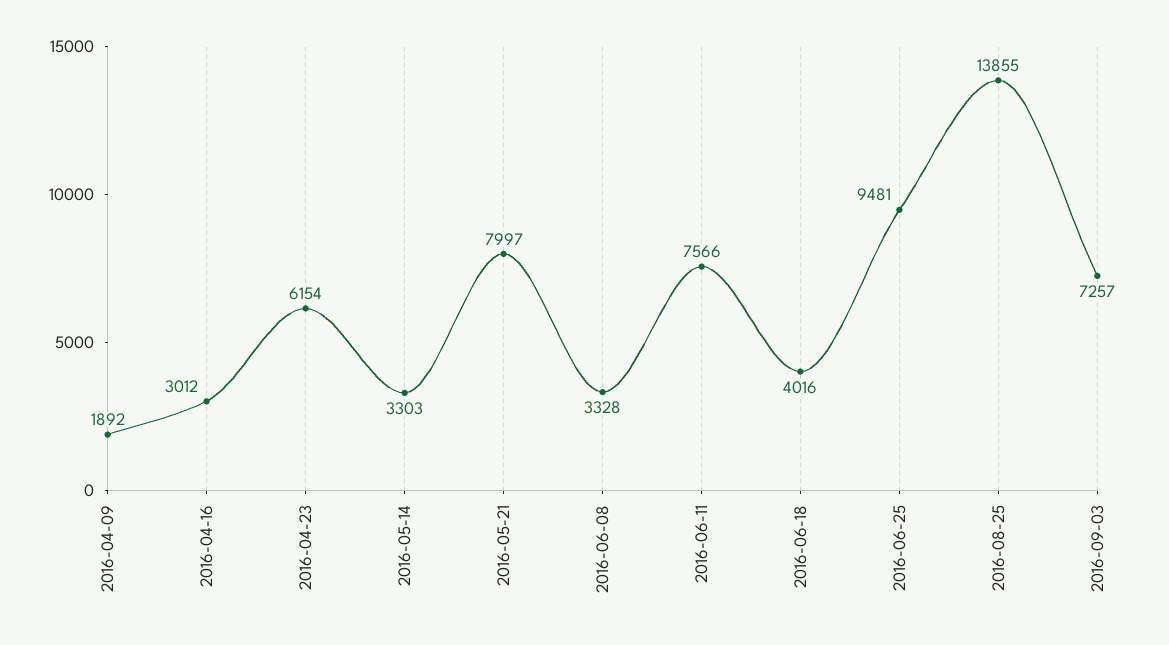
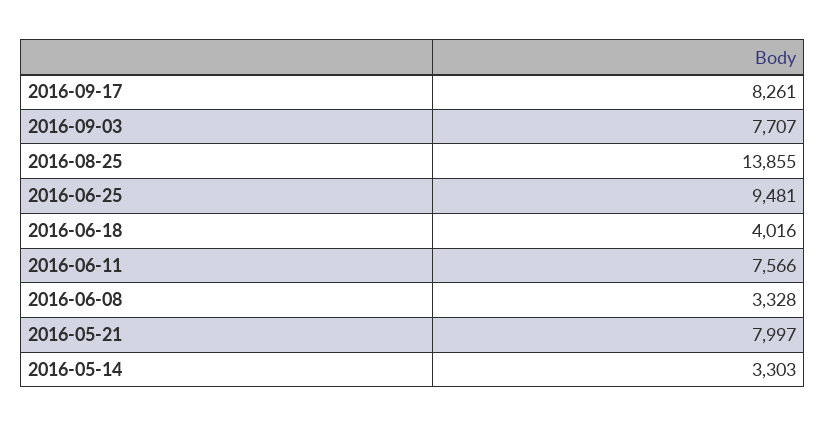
2016-04-09: 1892 -> none
2016-04-16: 3012 -> none
2016-04-23: 6154 -> none
2016-09-03: 7257 -> 7707
2016-09-17: none -> 8261

